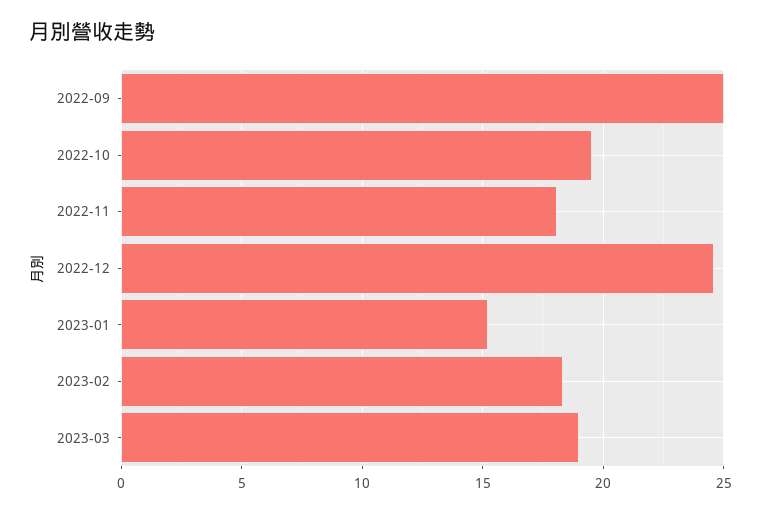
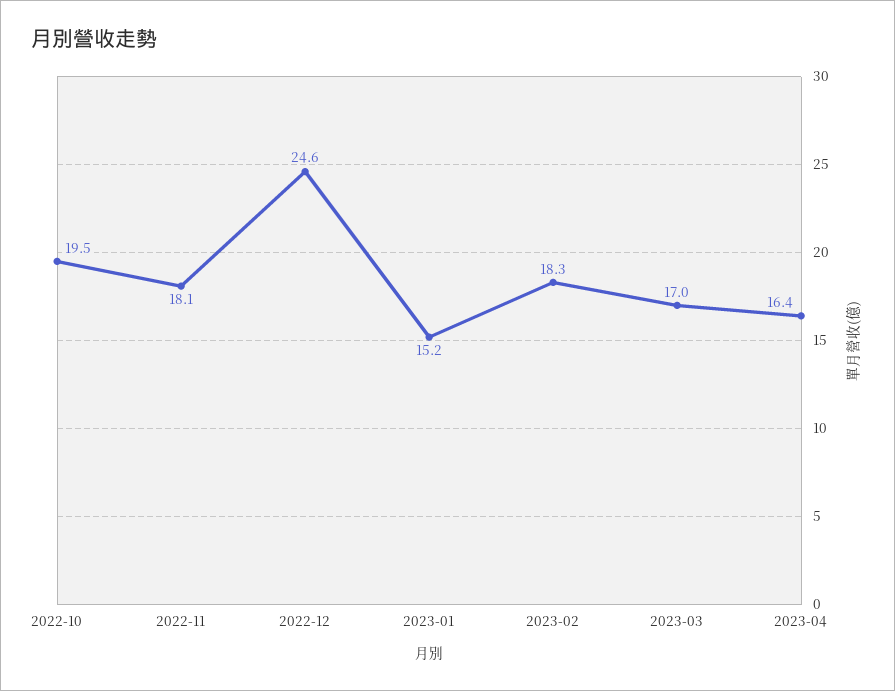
2022-09: 25 -> none
2023-03: 19 -> 17
2023-04: none -> 16.4

